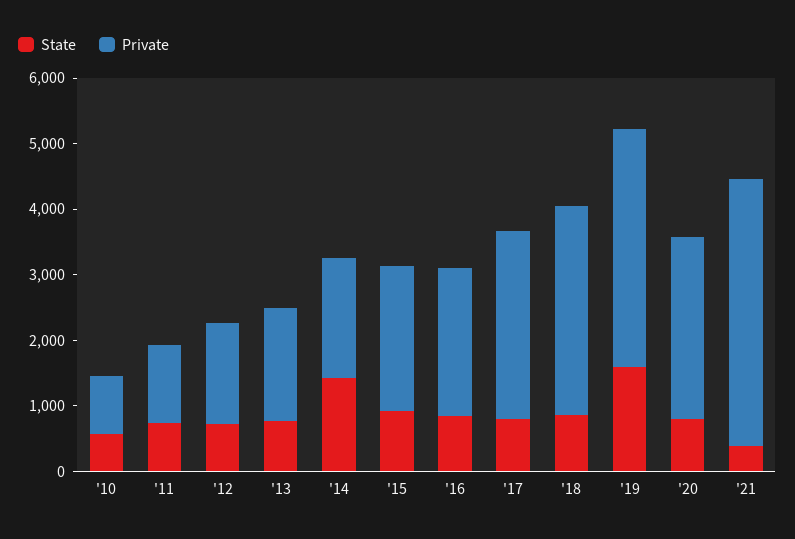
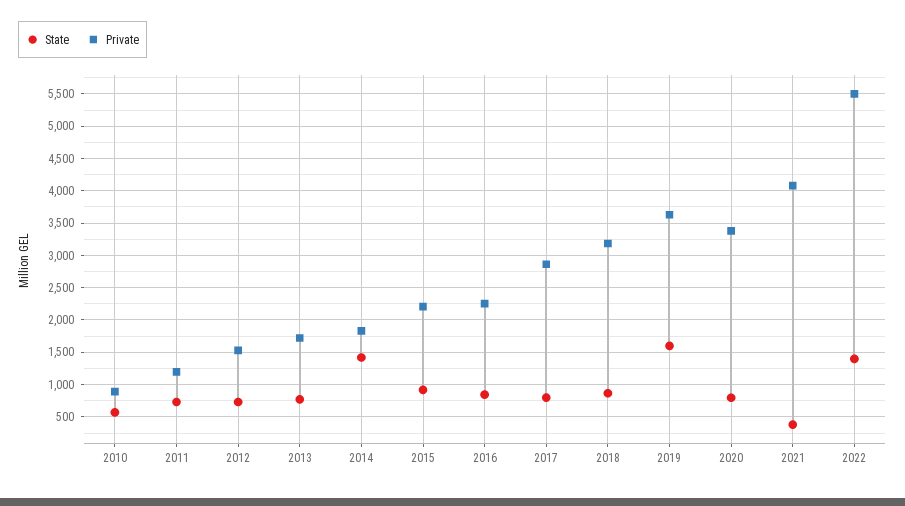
Private, '20: 2800 -> 3400
State, 2022: none -> 1400
Private, 2022: none -> 5500

